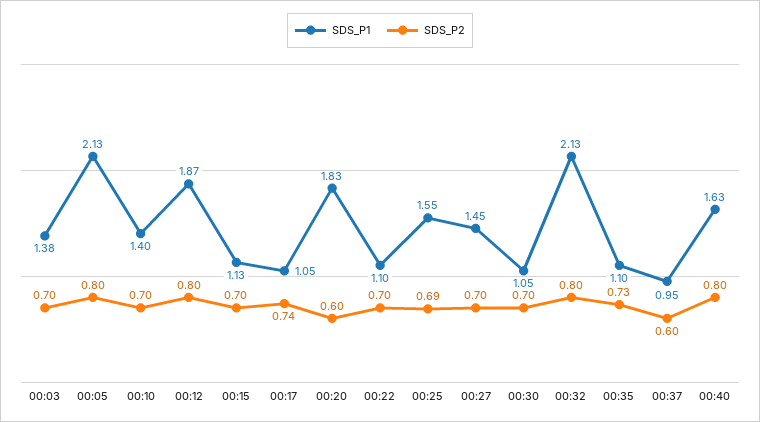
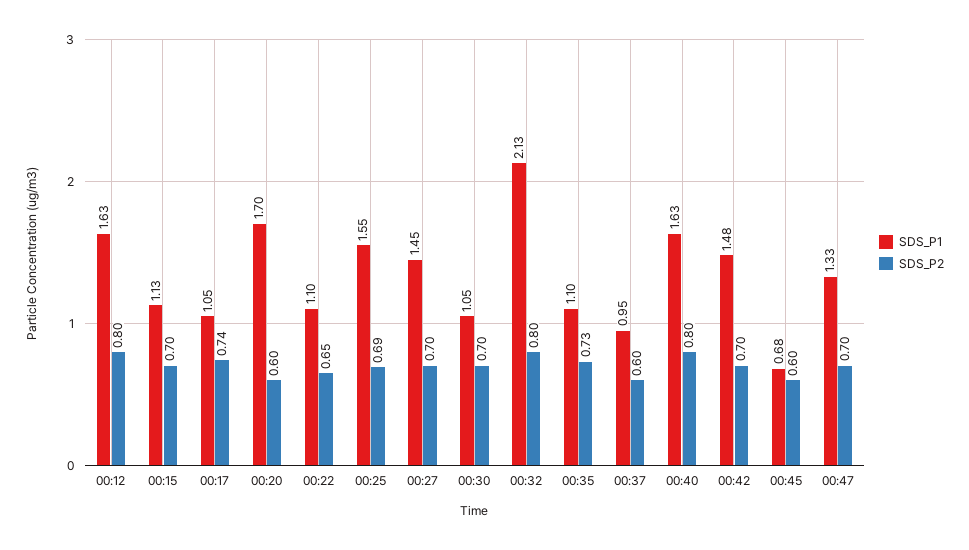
SDS_P1, 00:03: 1.38 -> none
SDS_P2, 00:03: 0.7 -> none
SDS_P1, 00:05: 2.13 -> none
SDS_P2, 00:05: 0.8 -> none
SDS_P1, 00:10: 1.4 -> none
SDS_P2, 00:10: 0.7 -> none
SDS_P1, 00:12: 1.87 -> 1.63
SDS_P1, 00:20: 1.83 -> 1.7
SDS_P2, 00:22: 0.7 -> 0.65
SDS_P1, 00:42: none -> 1.48
SDS_P2, 00:42: none -> 0.7
SDS_P1, 00:45: none -> 0.68
SDS_P2, 00:45: none -> 0.6
SDS_P1, 00:47: none -> 1.33
SDS_P2, 00:47: none -> 0.7

